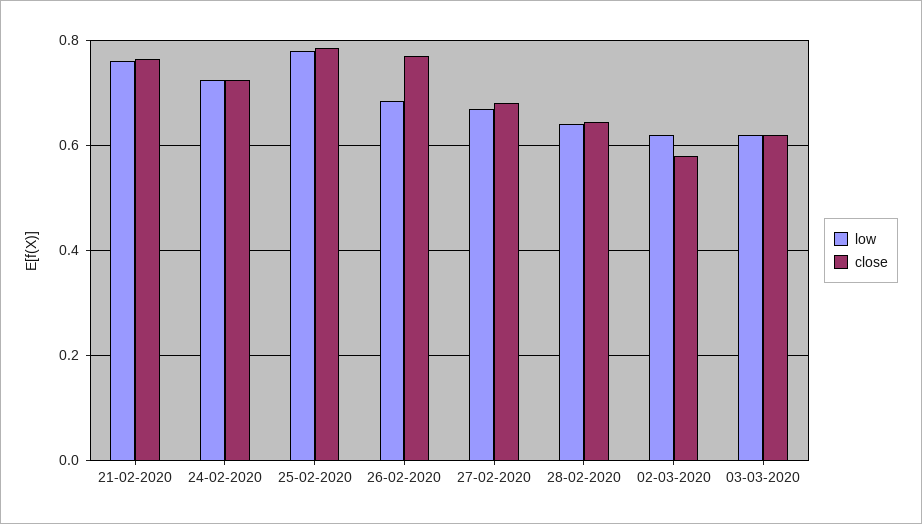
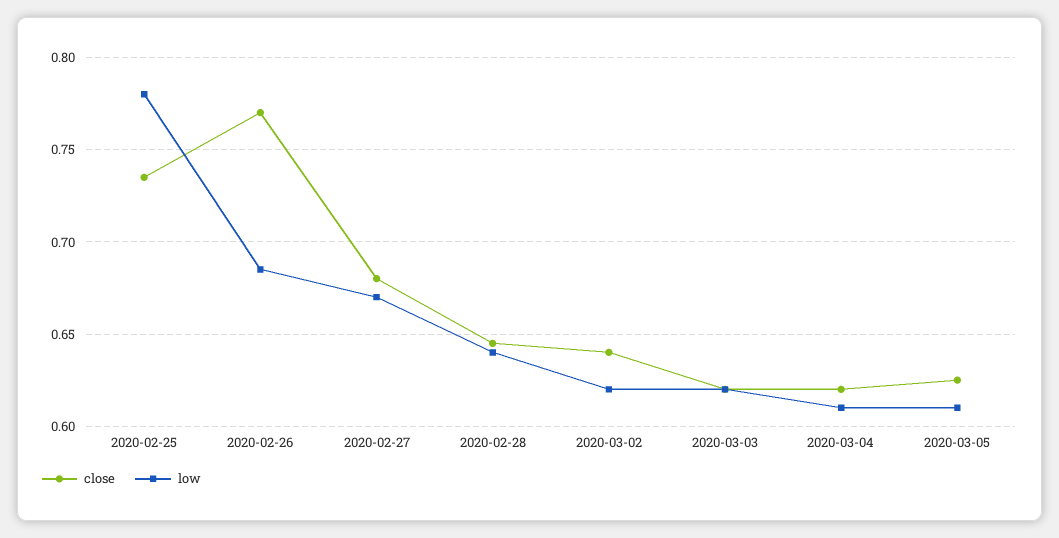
low, 21-02-2020: 0.76 -> none
close, 21-02-2020: 0.76 -> none
low, 24-02-2020: 0.72 -> none
close, 24-02-2020: 0.72 -> none
close, 25-02-2020: 0.78 -> 0.735
close, 02-03-2020: 0.58 -> 0.64
close, 2020-03-04: none -> 0.62
low, 2020-03-04: none -> 0.61
close, 2020-03-05: none -> 0.625
low, 2020-03-05: none -> 0.61

